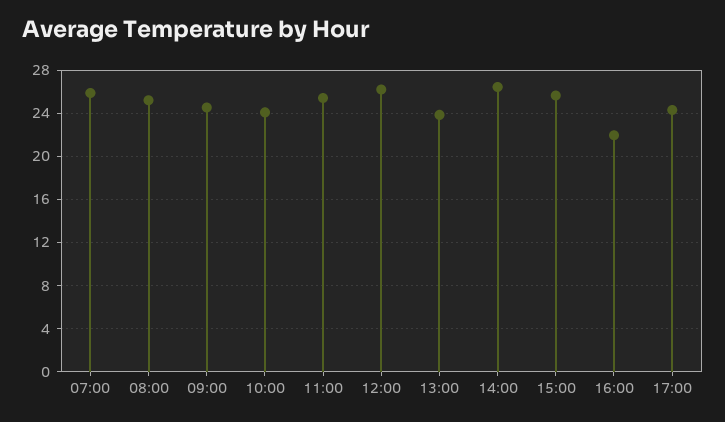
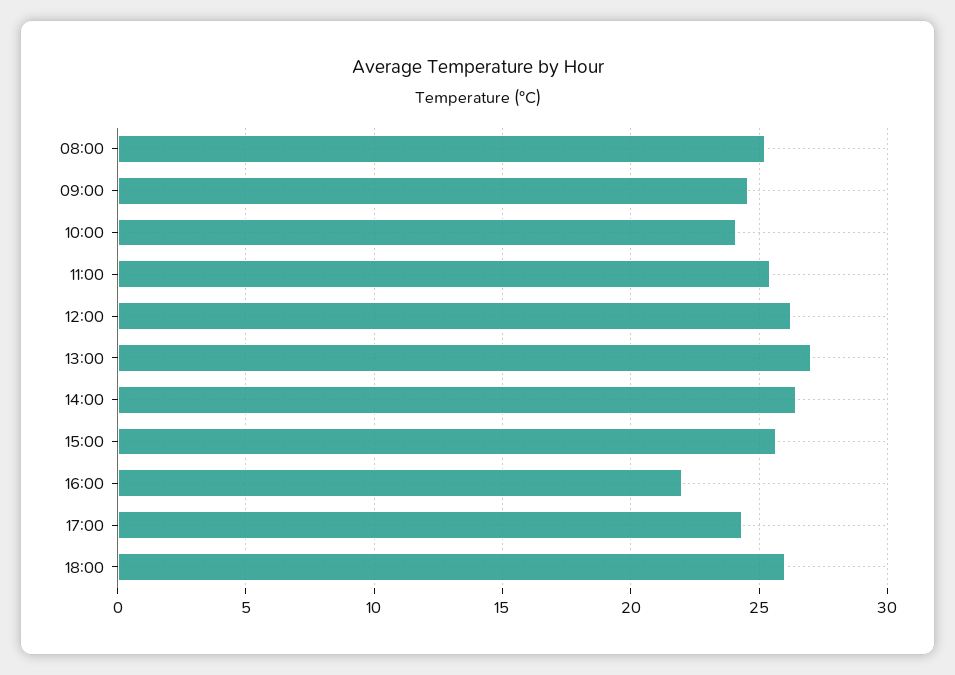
07:00: 26 -> none
13:00: 24 -> 27
18:00: none -> 26

